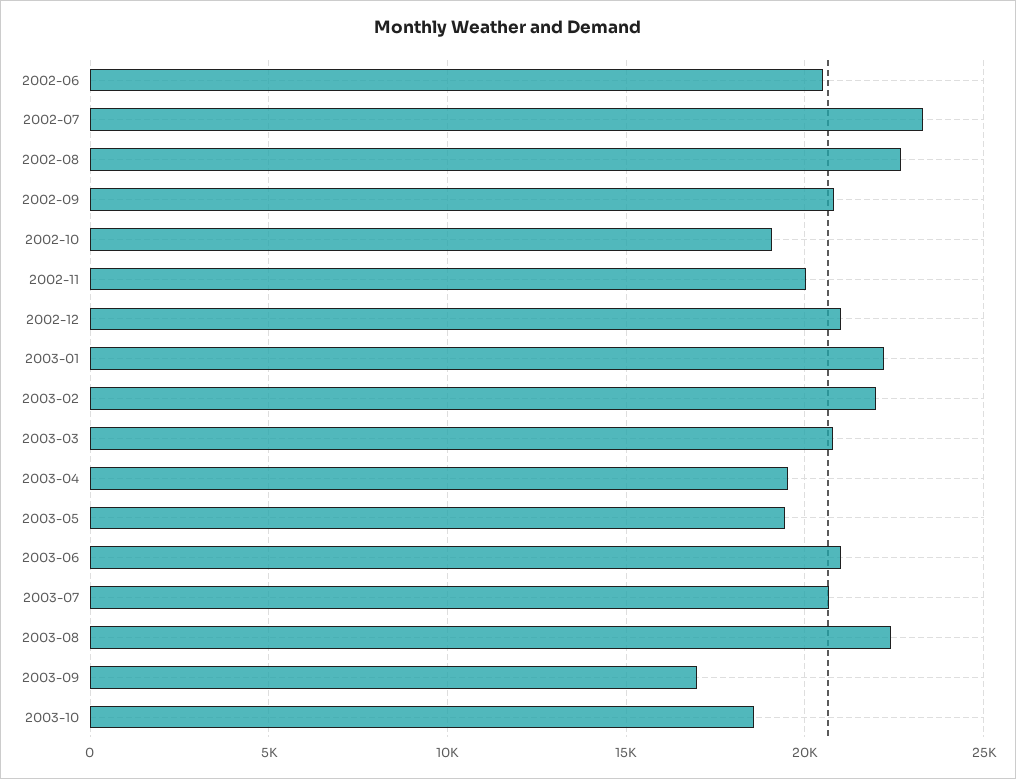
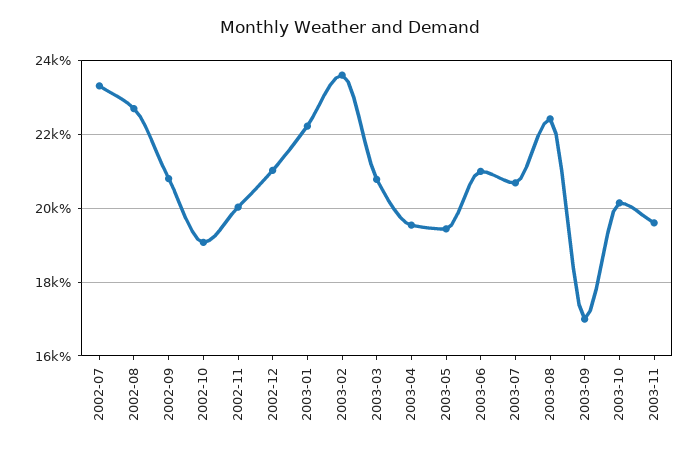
2002-06: 20500 -> none
2003-02: 22000 -> 23600
2003-10: 18500 -> 20200
2003-11: none -> 19600

